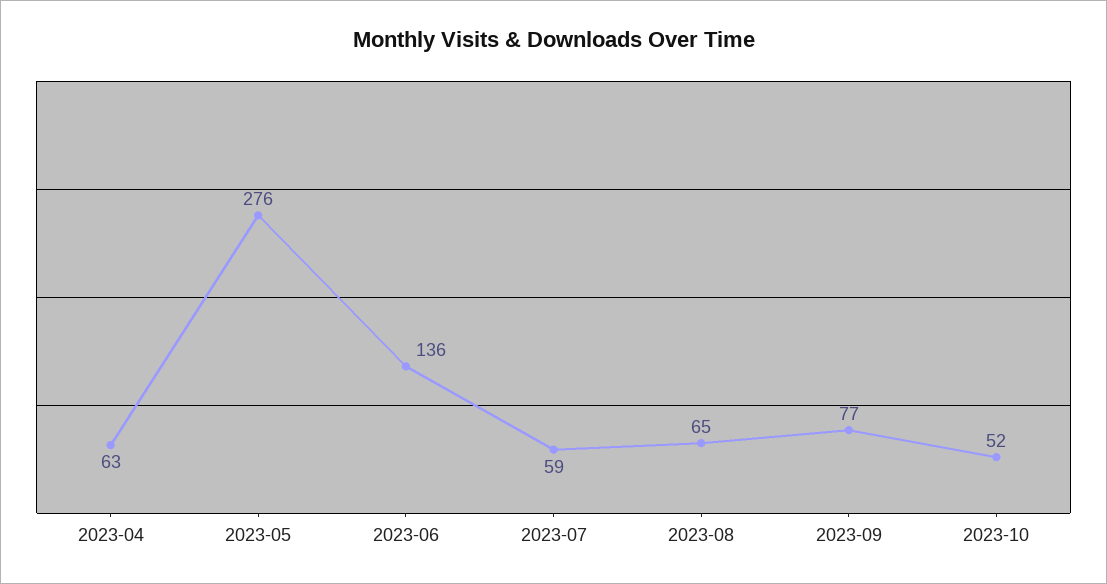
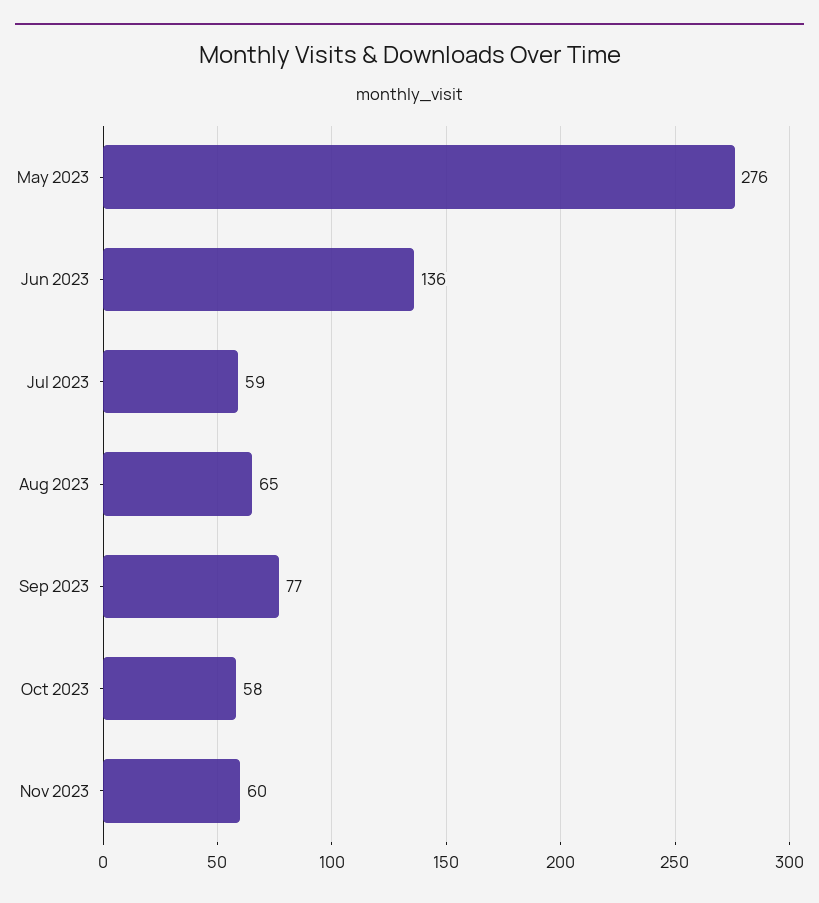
2023-04: 63 -> none
2023-10: 52 -> 58
Nov 2023: none -> 60

